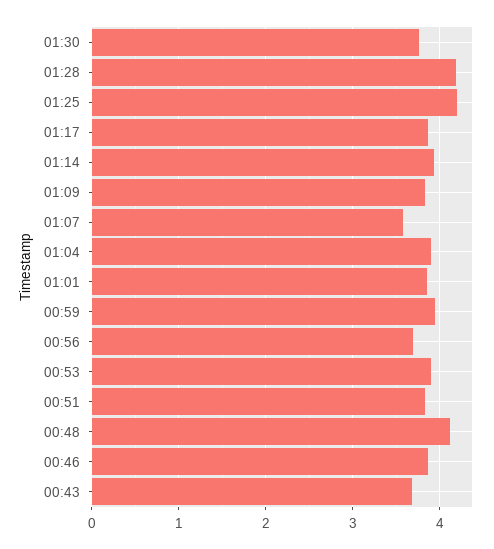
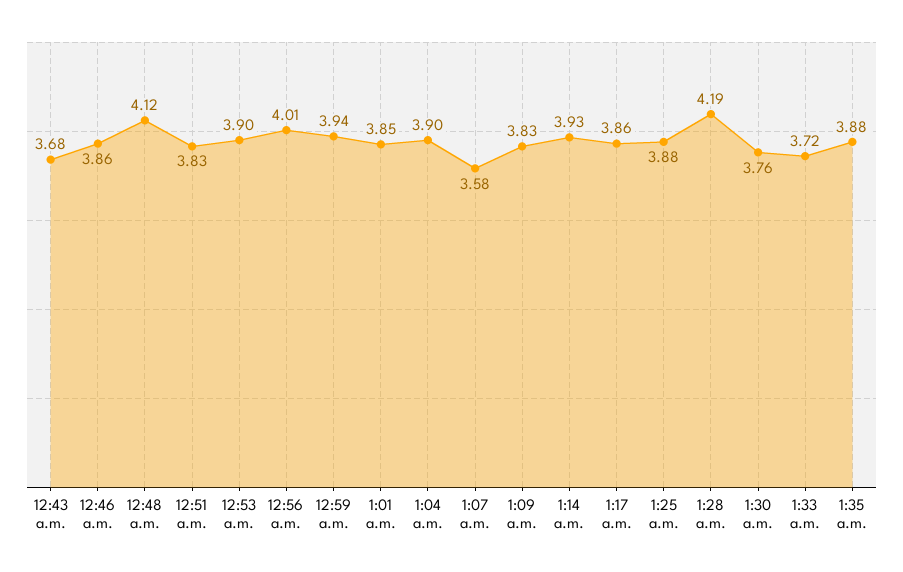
01:25: 4.2 -> 3.88
00:56: 3.7 -> 4.01
1:33 a.m.: none -> 3.72
1:35 a.m.: none -> 3.88

